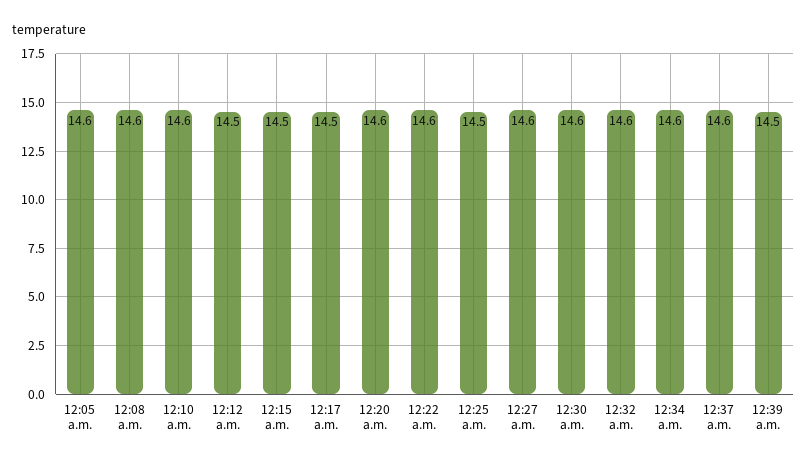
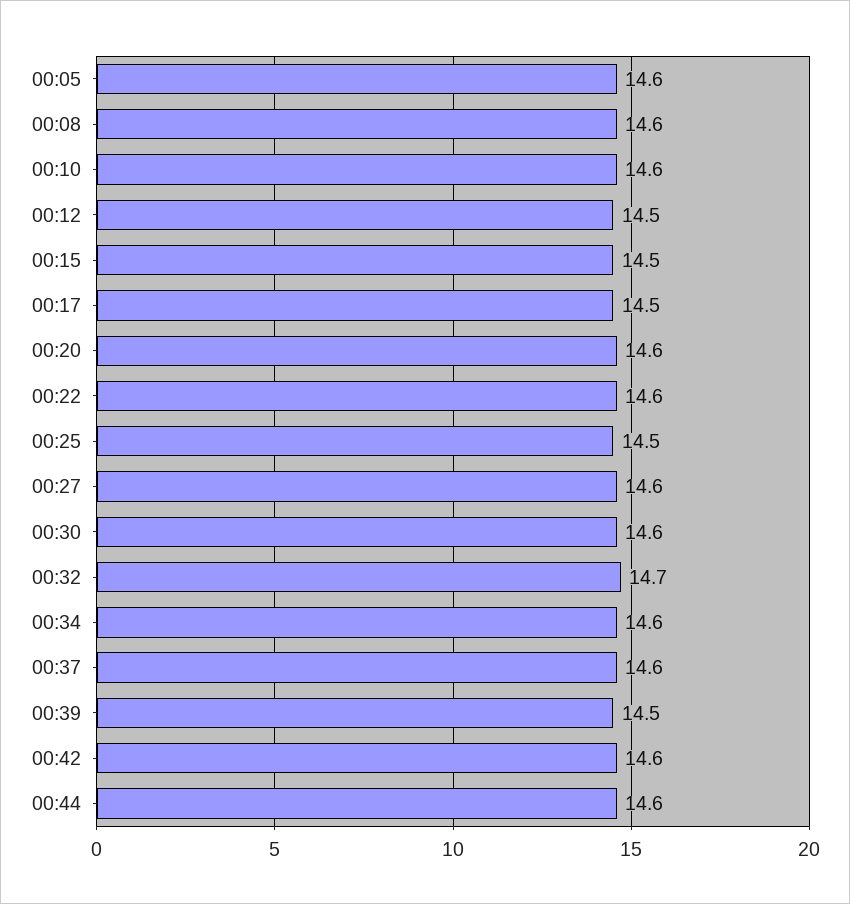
12:32 a.m.: 14.6 -> 14.7
00:42: none -> 14.6
00:44: none -> 14.6

